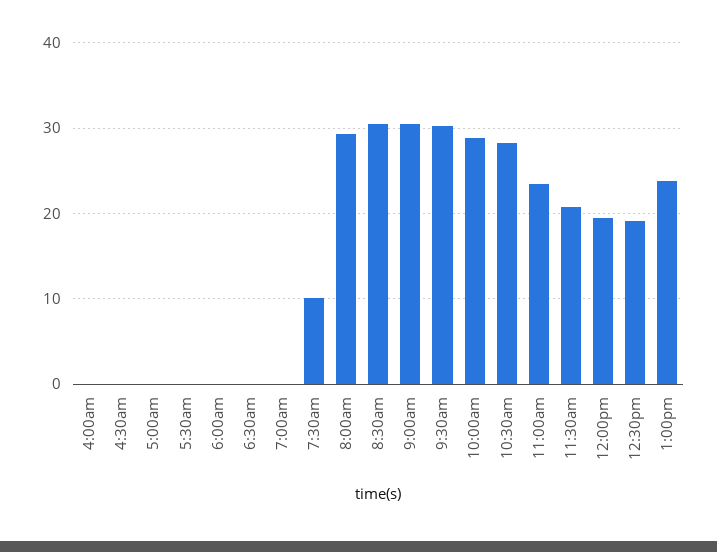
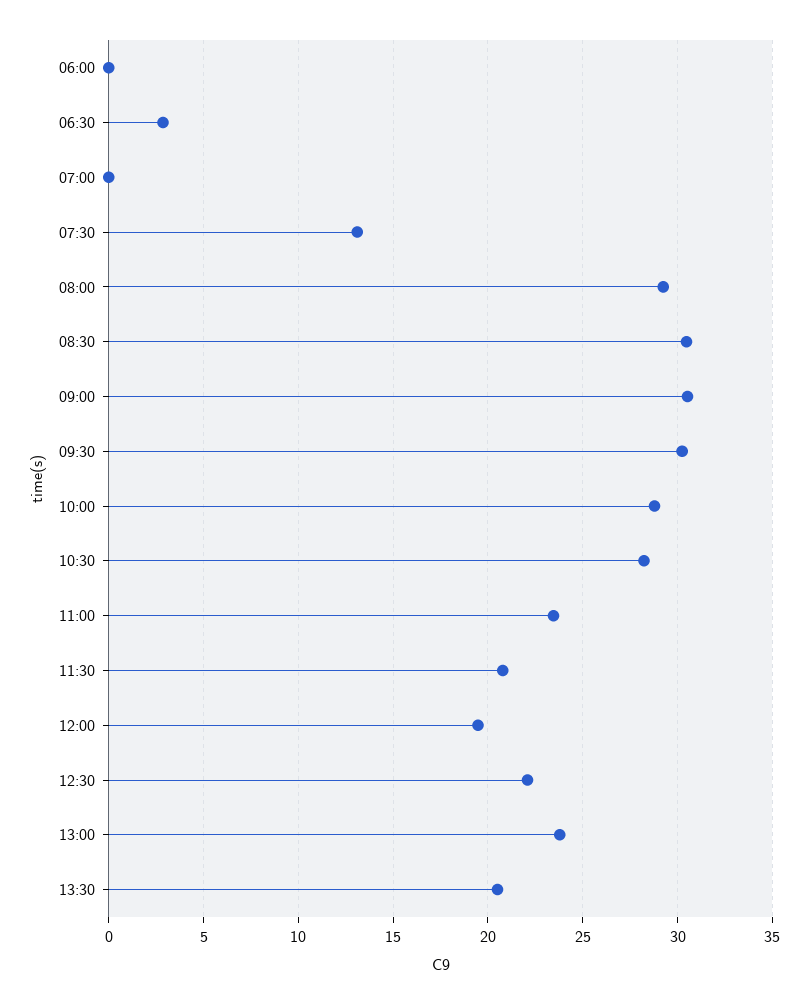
4:00am: 0 -> none
4:30am: 0 -> none
5:00am: 0 -> none
5:30am: 0 -> none
6:30am: 0 -> 3
7:30am: 10 -> 13
12:30pm: 19 -> 22
13:30: none -> 20.5

